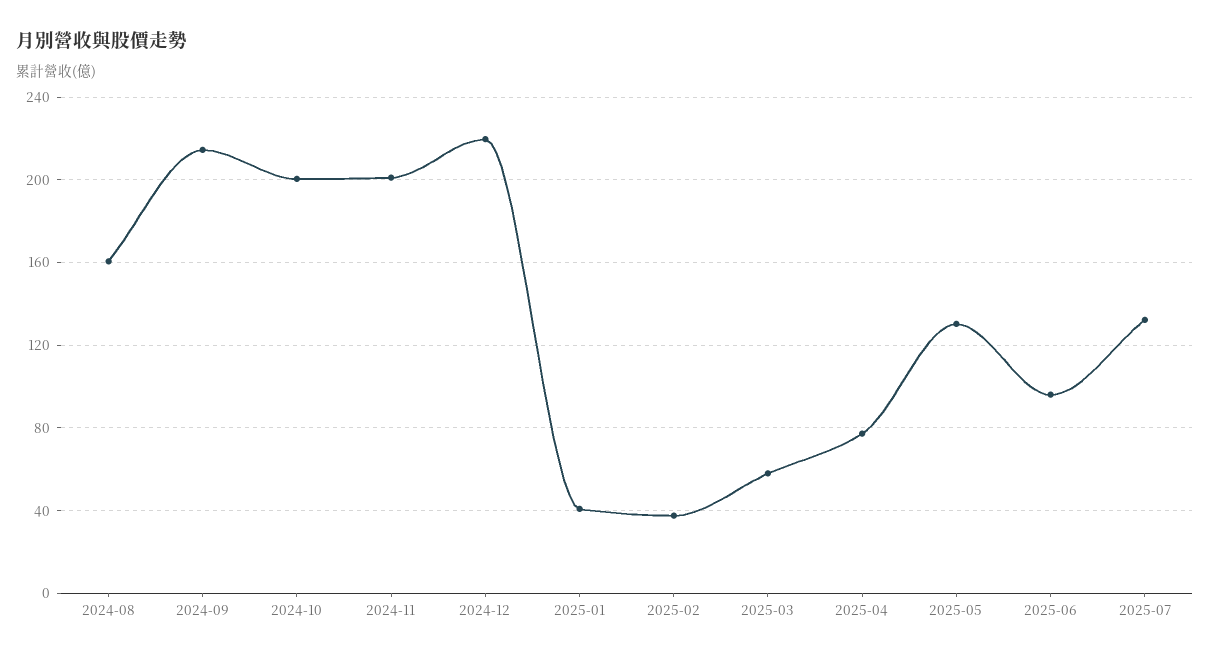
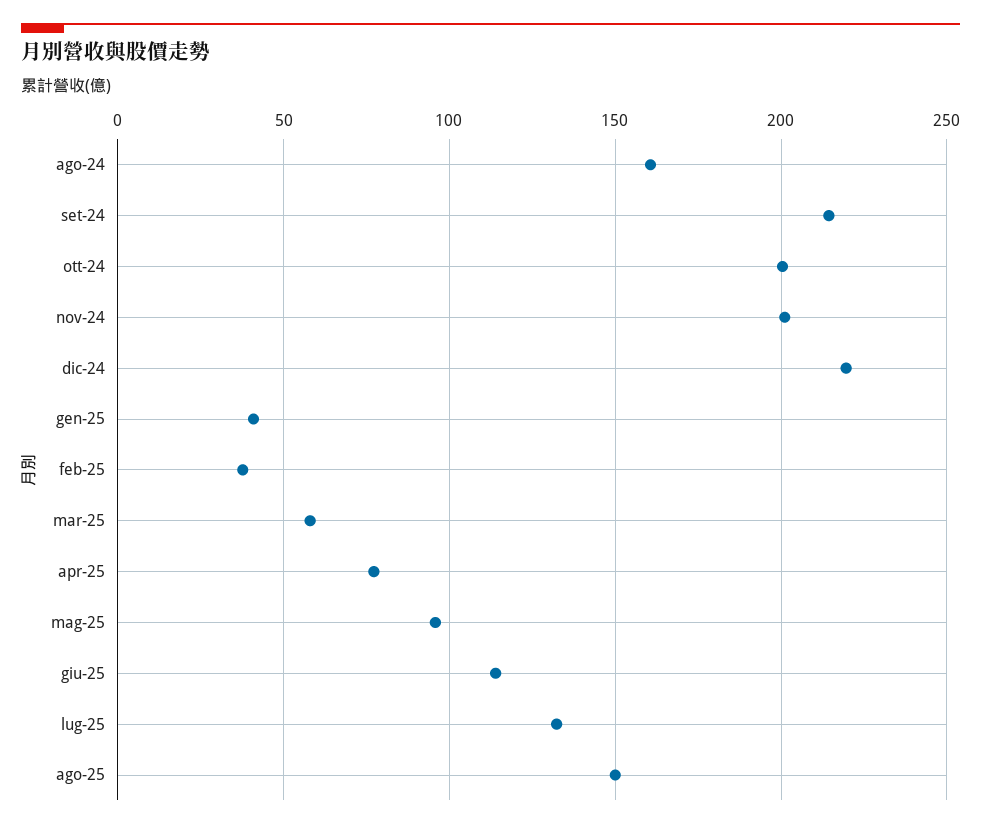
2025-05: 130 -> 95
2025-06: 95 -> 115
ago-25: none -> 150

